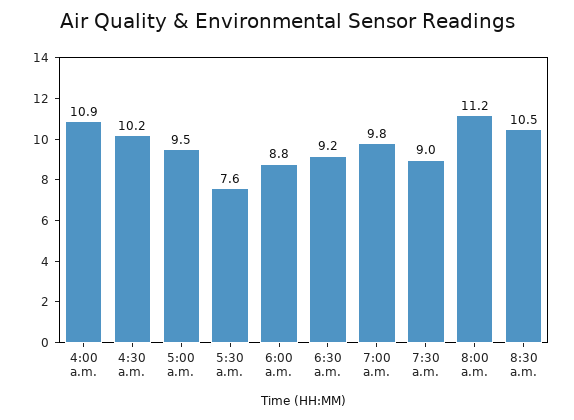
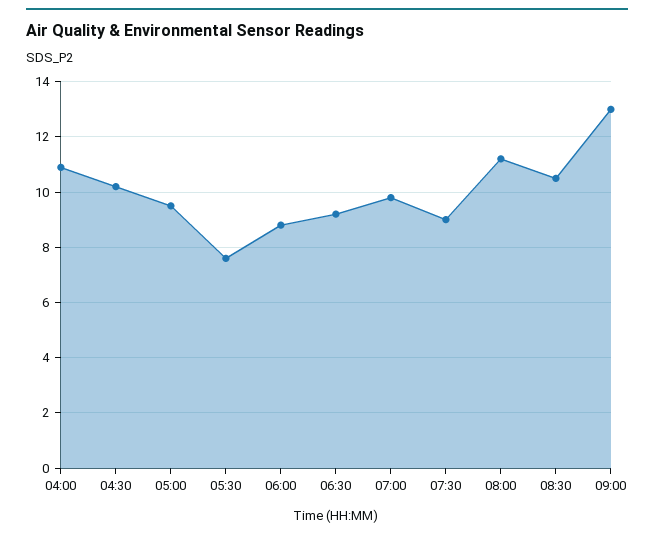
09:00: none -> 13

